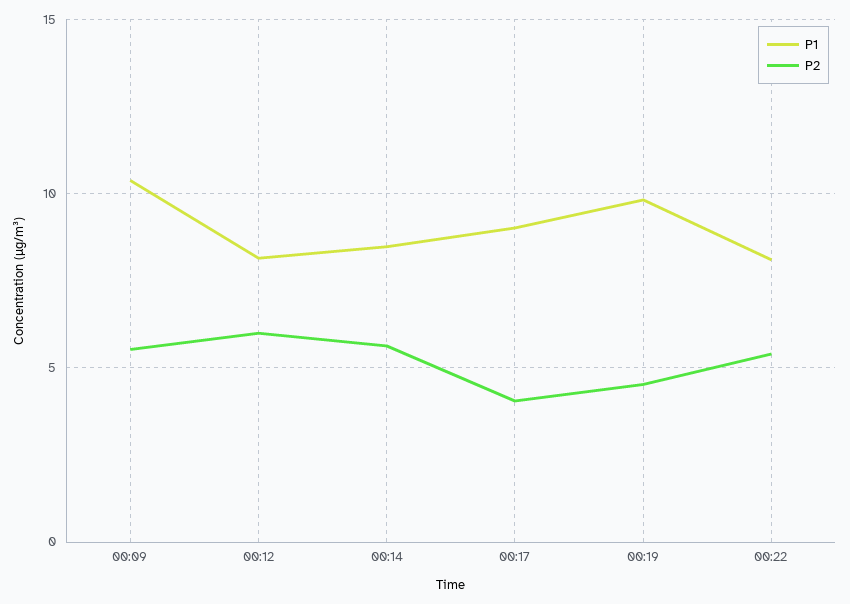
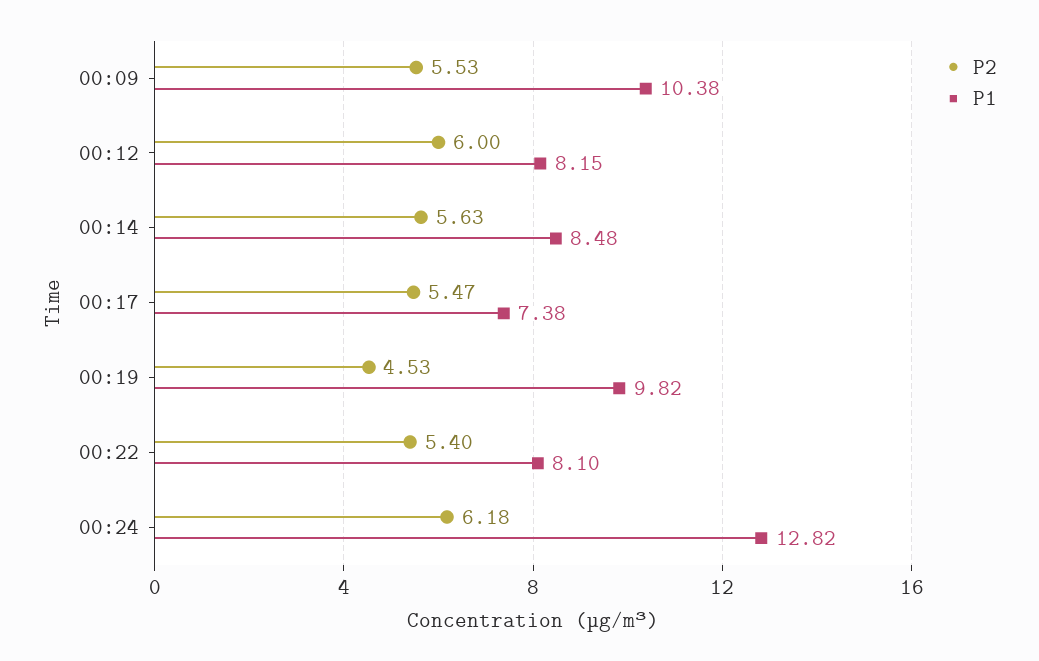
P1, 00:17: 9 -> 7.38
P2, 00:17: 4 -> 5.47
P2, 00:24: none -> 6.18
P1, 00:24: none -> 12.82

